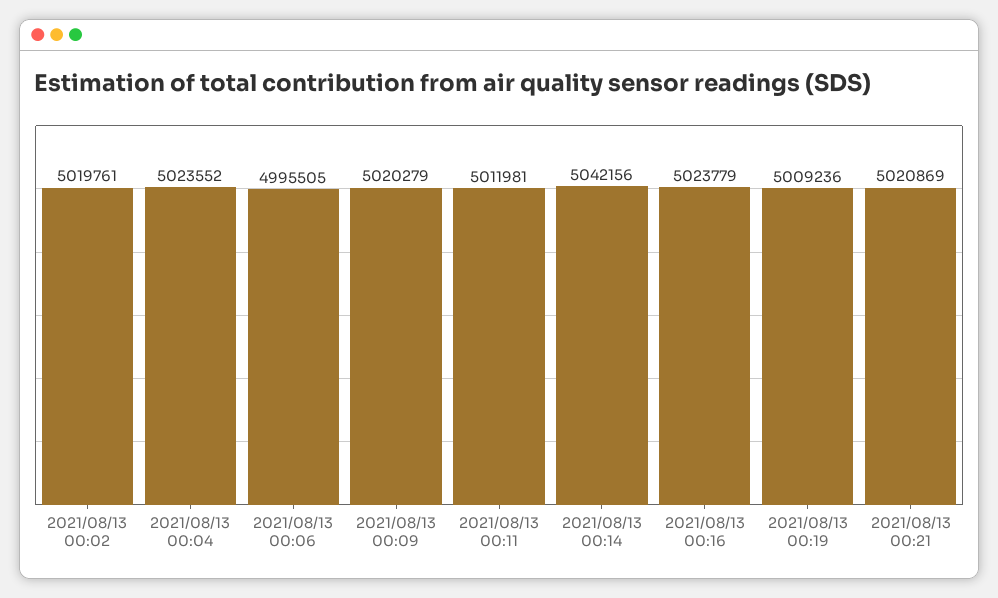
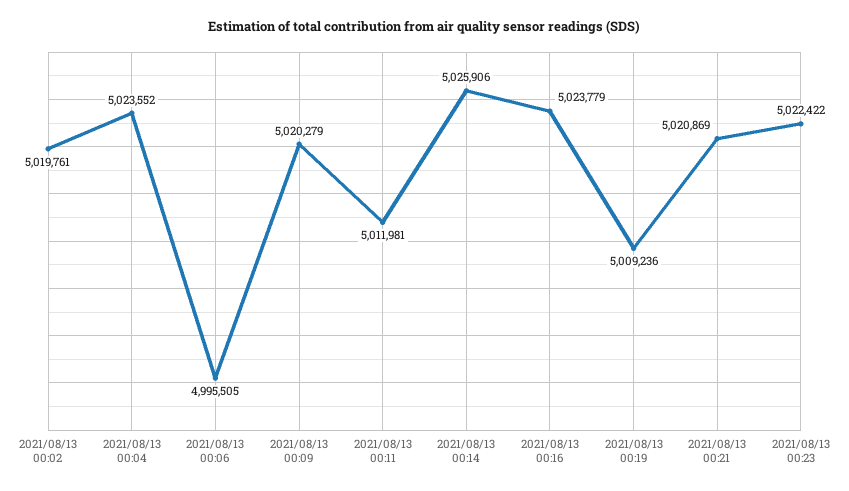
2021/08/13 00:14: 5042156 -> 5025906
2021/08/13 00:23: none -> 5022422

